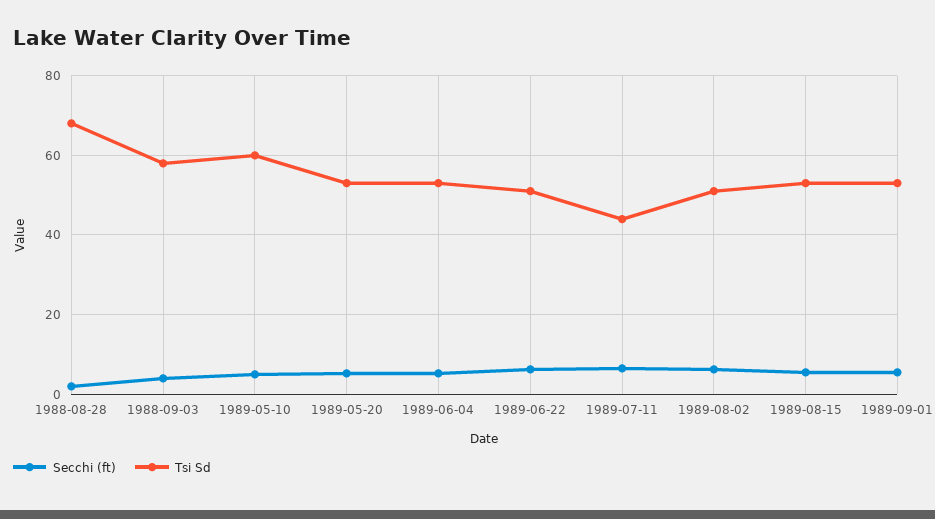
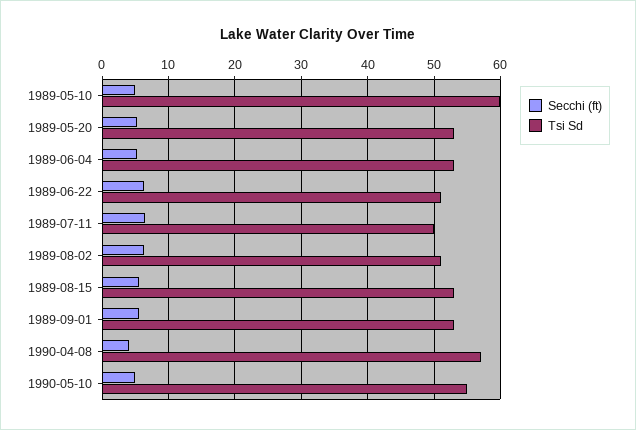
Secchi (ft), 1988-08-28: 2 -> none
Tsi Sd, 1988-08-28: 68 -> none
Secchi (ft), 1988-09-03: 4 -> none
Tsi Sd, 1988-09-03: 58 -> none
Tsi Sd, 1989-07-11: 44 -> 50
Secchi (ft), 1990-04-08: none -> 4
Tsi Sd, 1990-04-08: none -> 57
Secchi (ft), 1990-05-10: none -> 5
Tsi Sd, 1990-05-10: none -> 55

